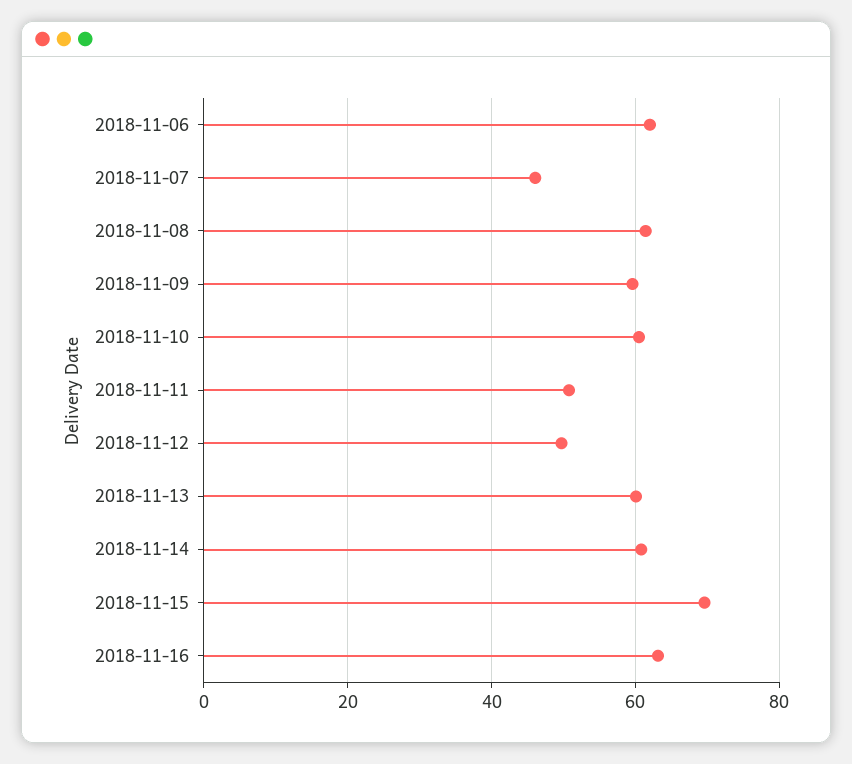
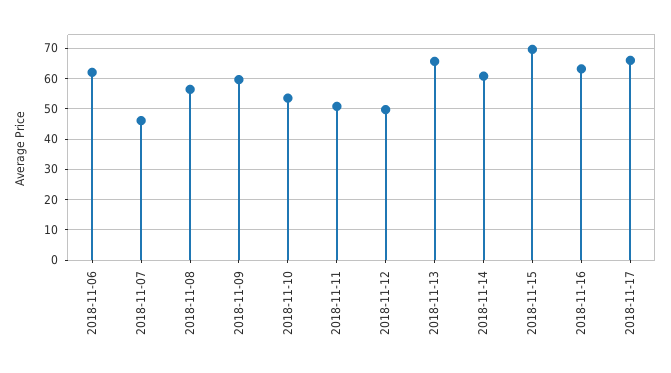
2018-11-08: 62 -> 56
2018-11-10: 60 -> 54
2018-11-13: 60 -> 66
2018-11-17: none -> 66

